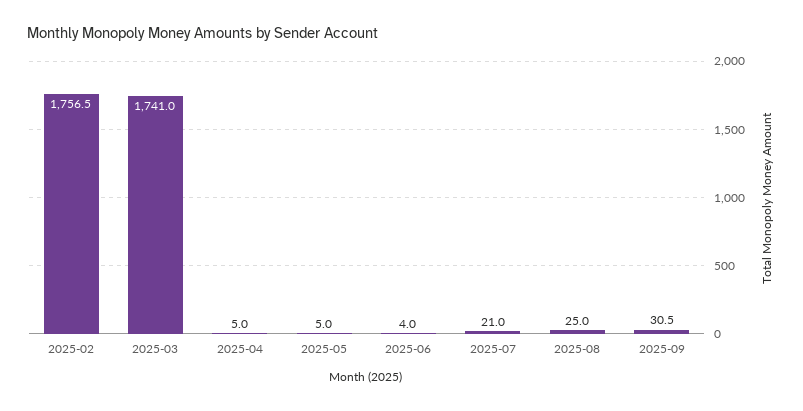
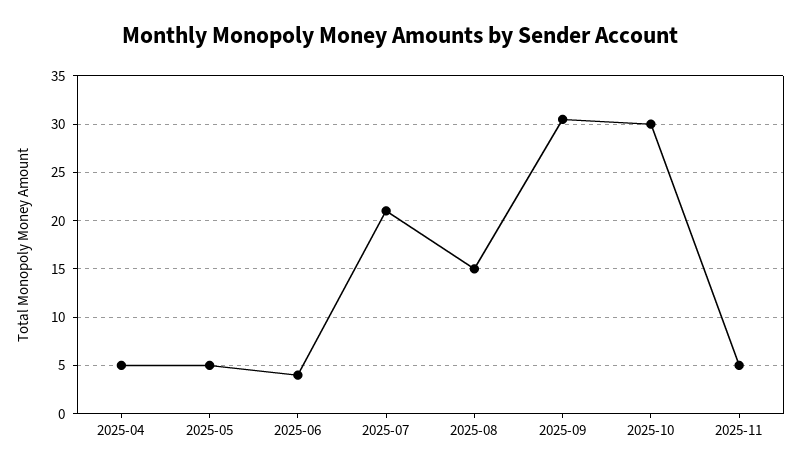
2025-02: 1756.5 -> none
2025-03: 1741 -> none
2025-08: 25 -> 15
2025-10: none -> 30
2025-11: none -> 5

